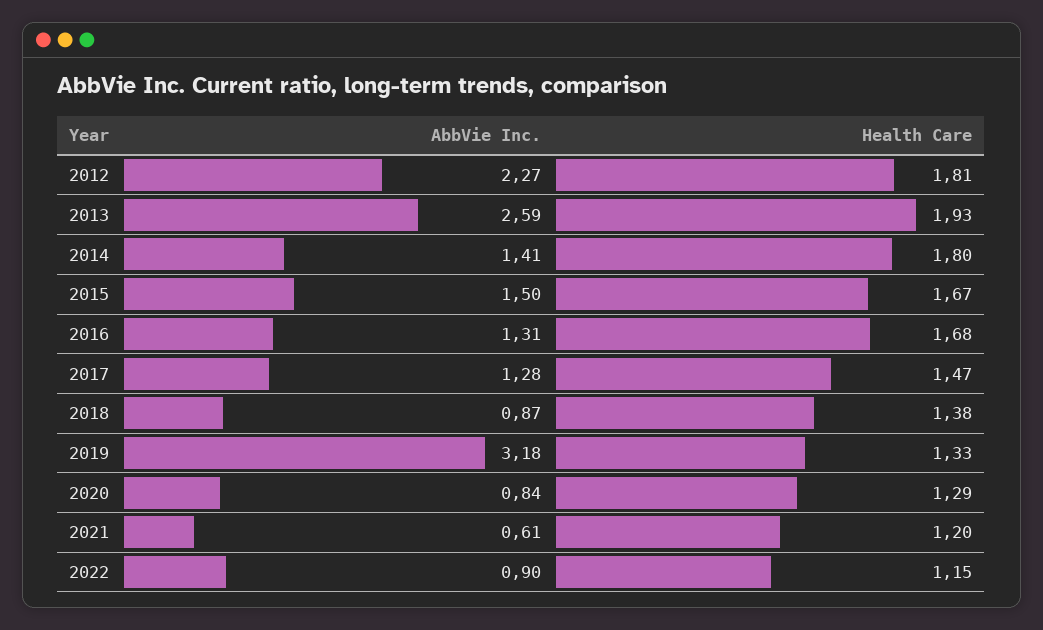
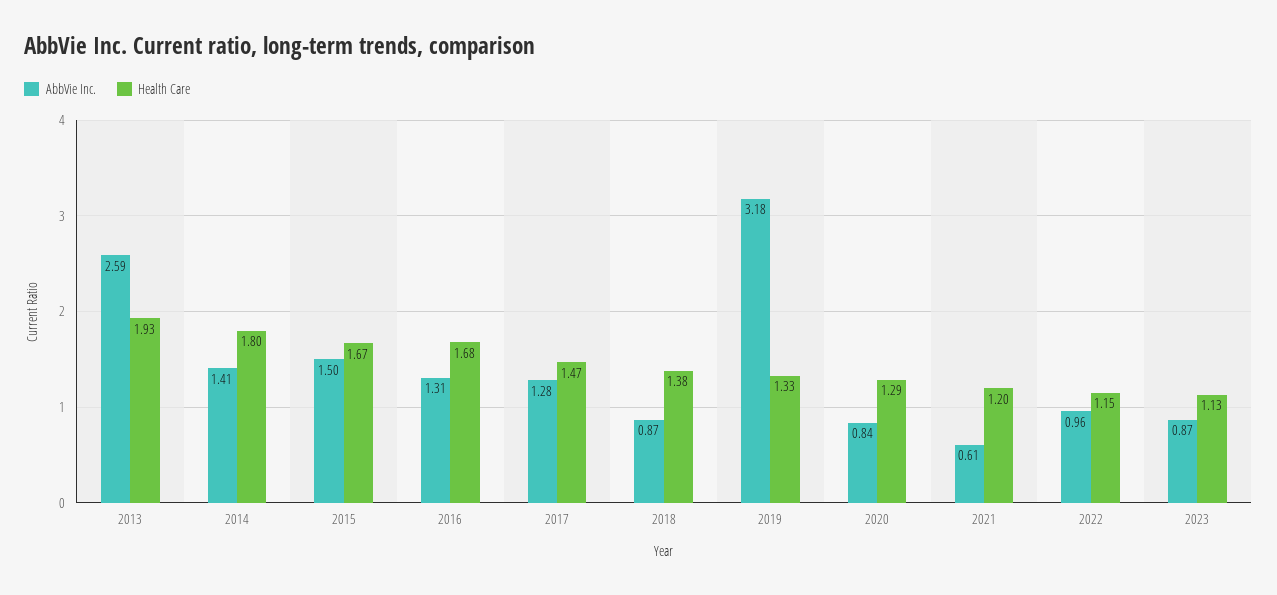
AbbVie Inc., 2012: 2.27 -> none
Health Care, 2012: 1.81 -> none
AbbVie Inc., 2022: 0.9 -> 0.96
AbbVie Inc., 2023: none -> 0.87
Health Care, 2023: none -> 1.13

